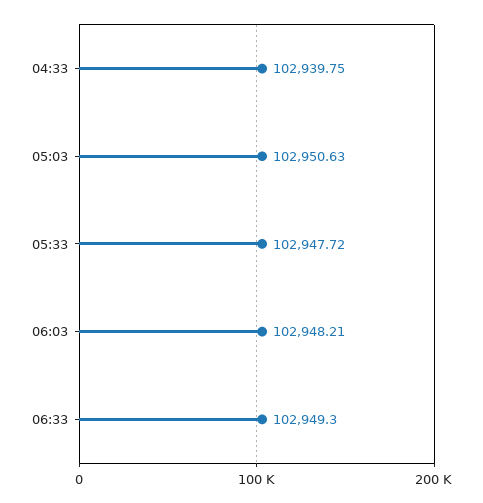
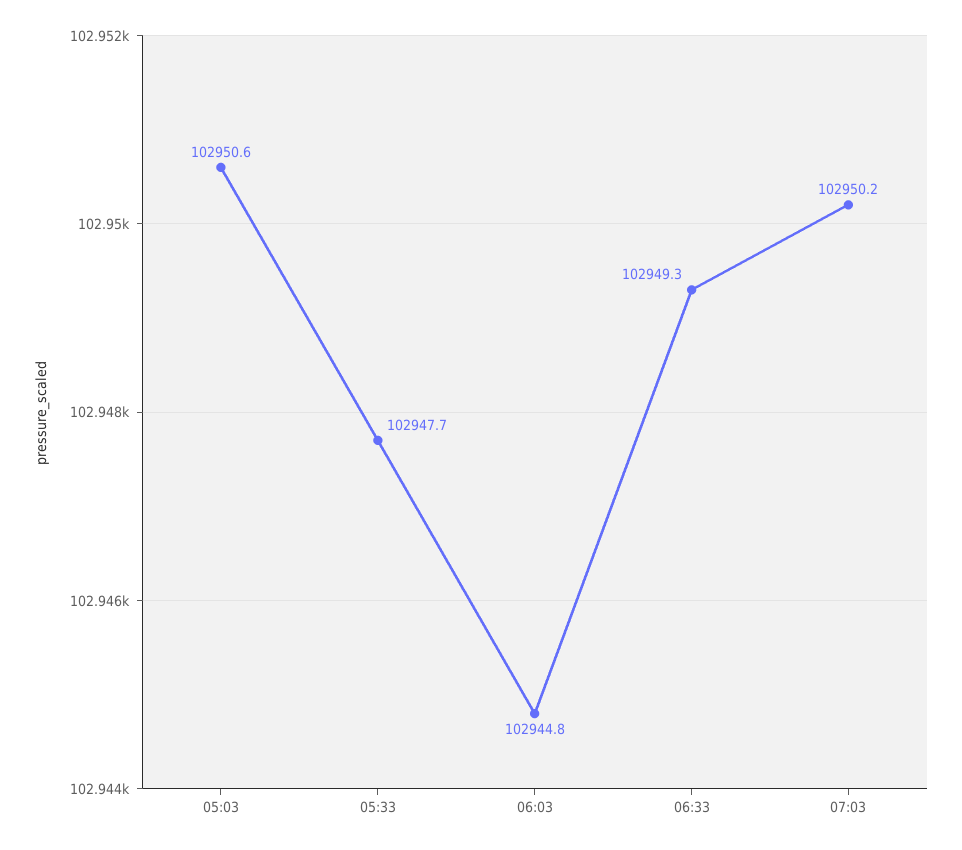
04:33: 102939.75 -> none
06:03: 102948.21 -> 102944.8
07:03: none -> 102950.2

